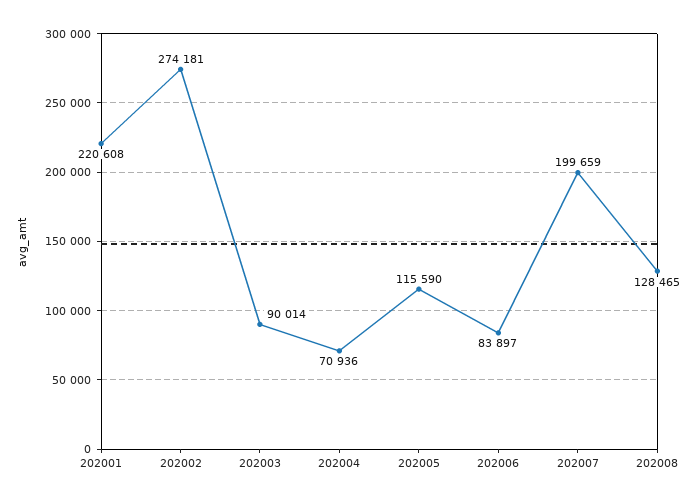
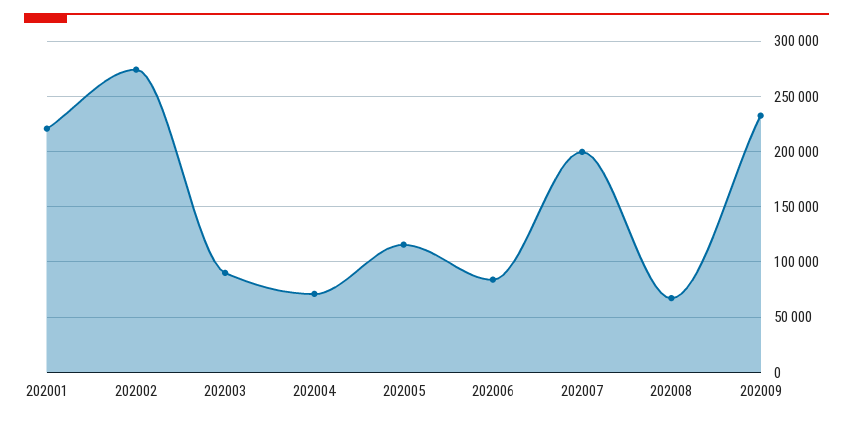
202008: 128465 -> 70000
202009: none -> 230000

